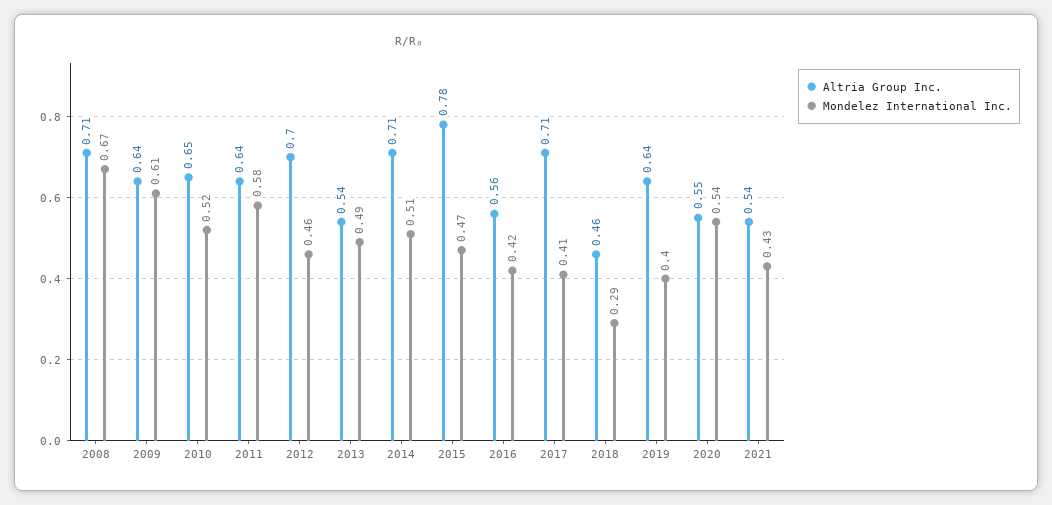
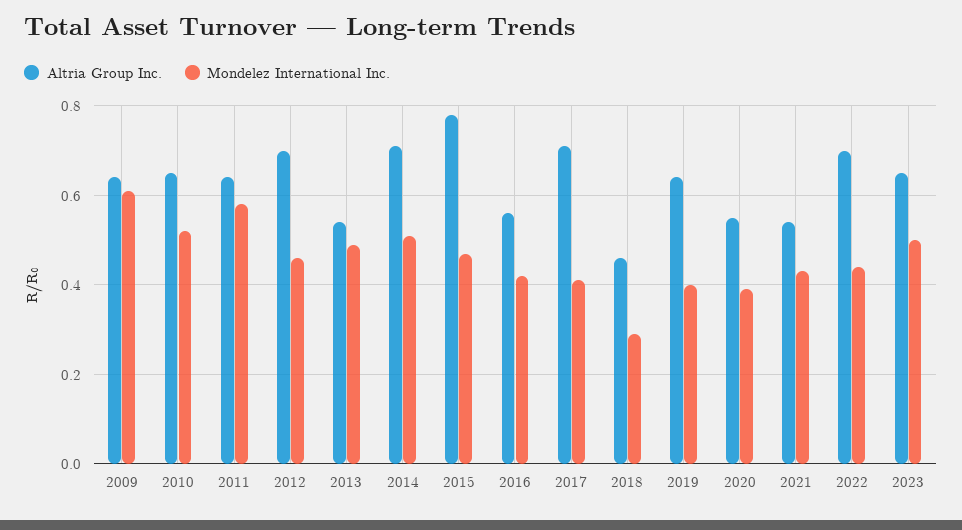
Altria Group Inc., 2008: 0.71 -> none
Mondelez International Inc., 2008: 0.67 -> none
Mondelez International Inc., 2020: 0.54 -> 0.4
Altria Group Inc., 2022: none -> 0.7
Mondelez International Inc., 2022: none -> 0.45
Altria Group Inc., 2023: none -> 0.65
Mondelez International Inc., 2023: none -> 0.5

